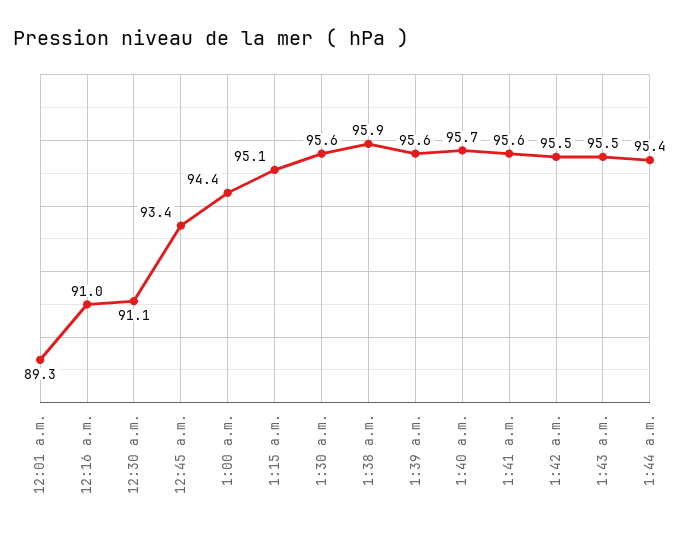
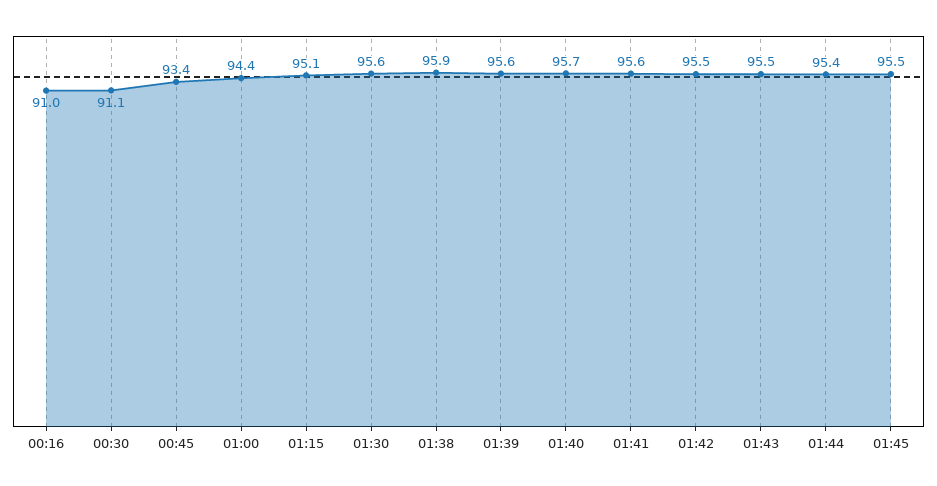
12:01 a.m.: 89.3 -> none
01:45: none -> 95.5

